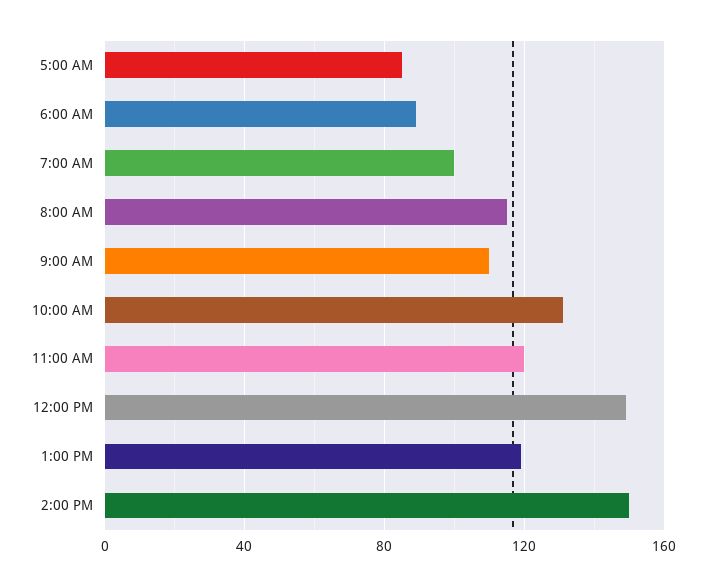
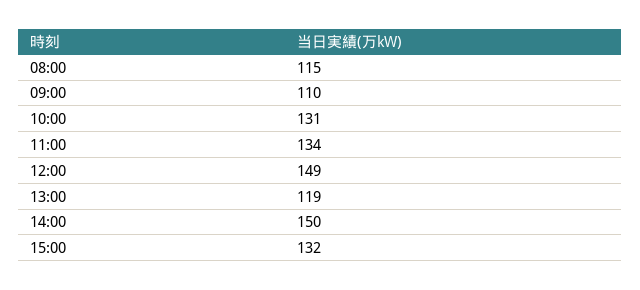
5:00 AM: 85 -> none
6:00 AM: 90 -> none
7:00 AM: 100 -> none
11:00 AM: 120 -> 134
15:00: none -> 132

